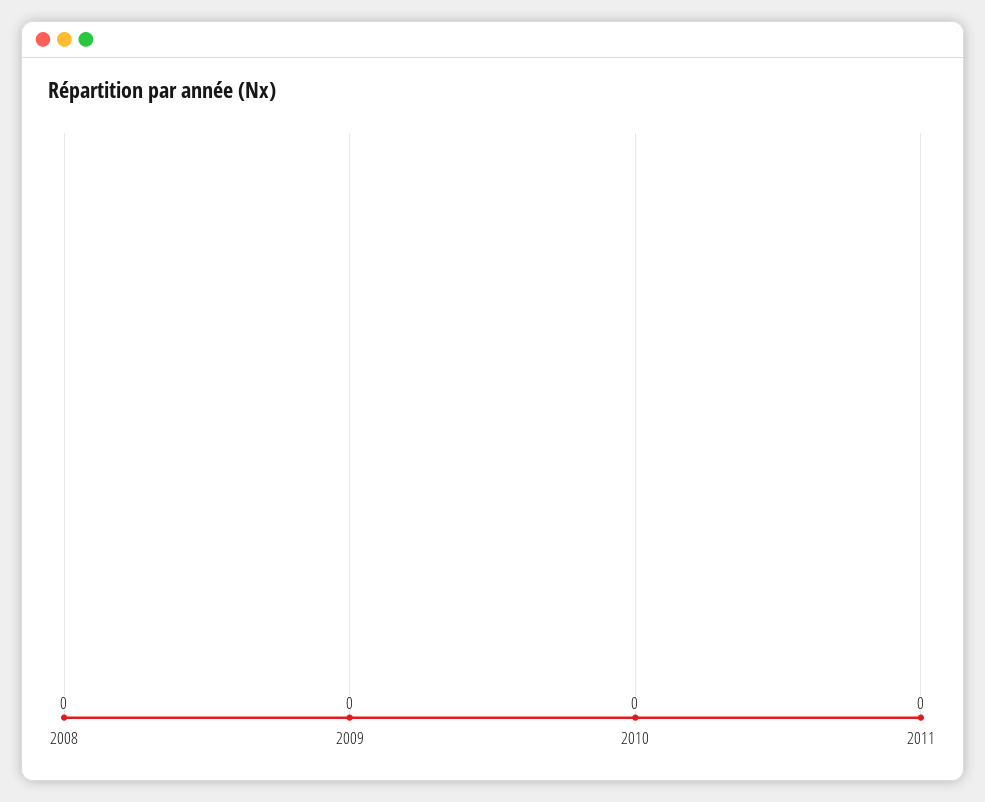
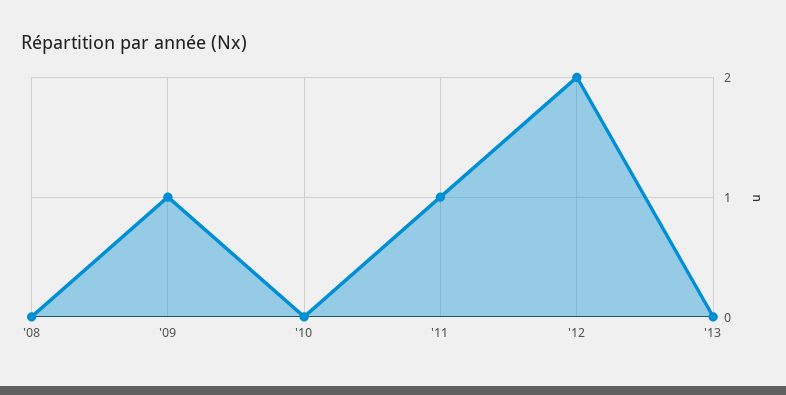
2009: 0 -> 1
2011: 0 -> 1
'12: none -> 2
'13: none -> 0

